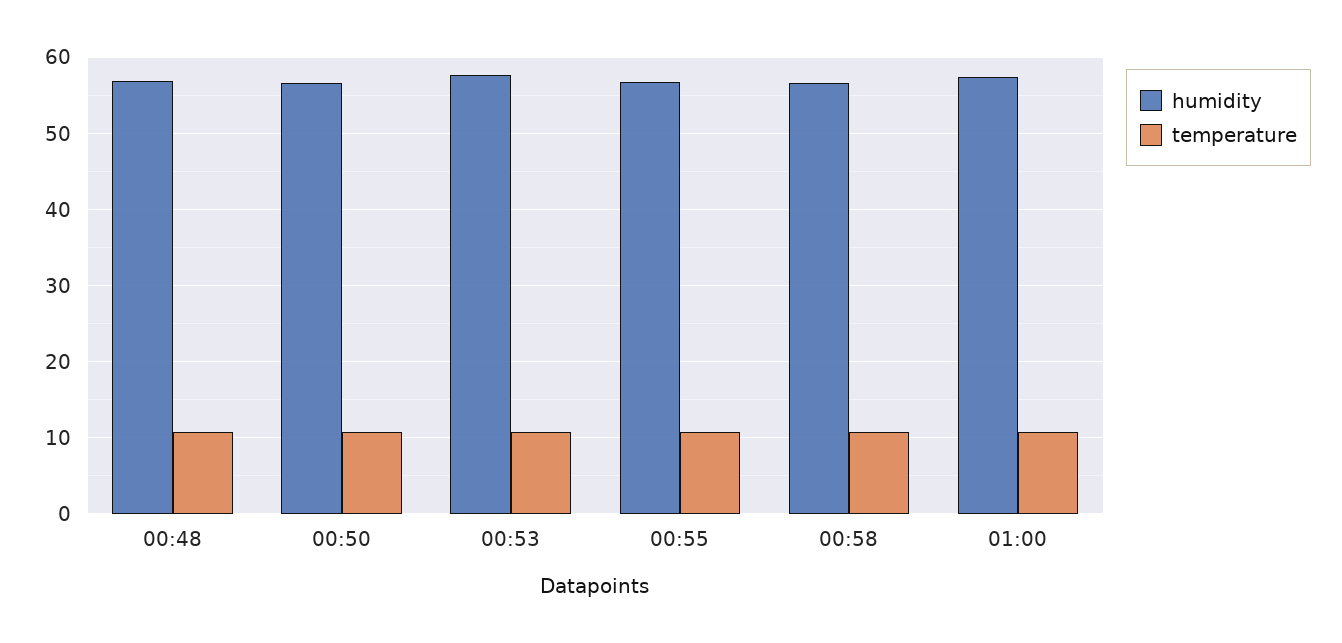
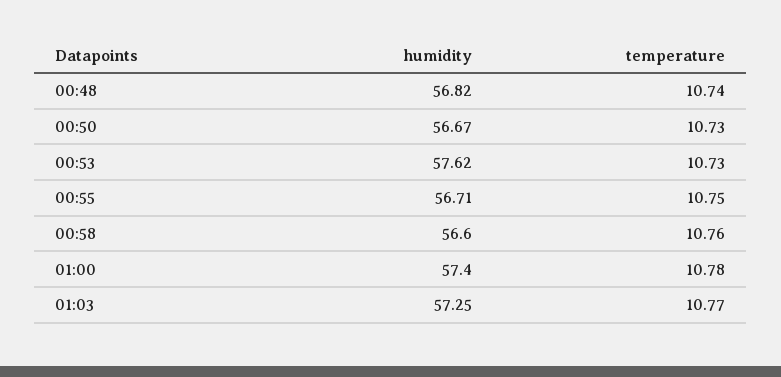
humidity, 01:03: none -> 57.25
temperature, 01:03: none -> 10.77

